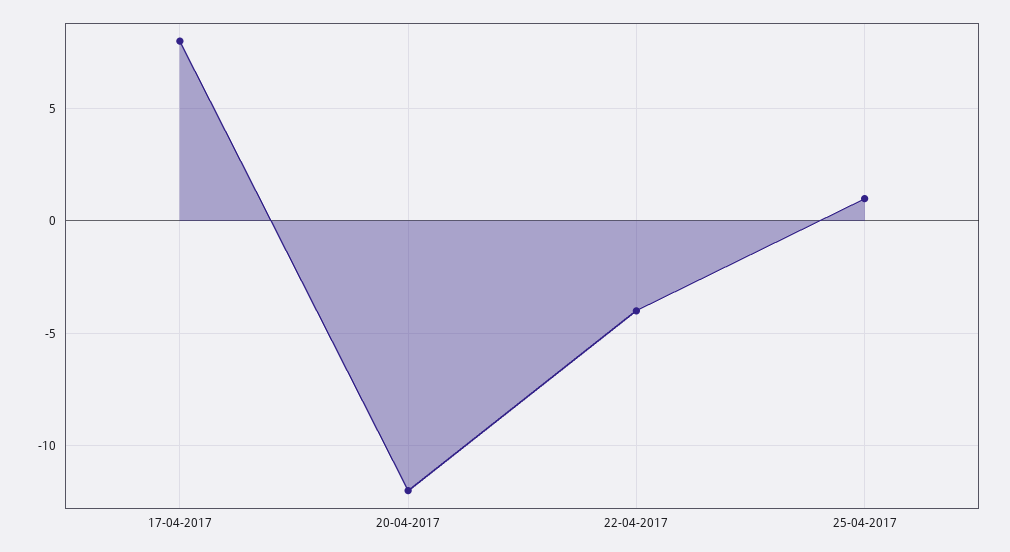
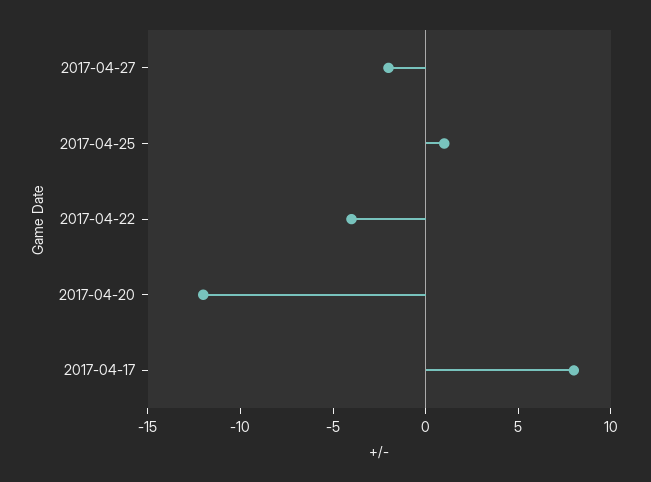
2017-04-27: none -> -2

